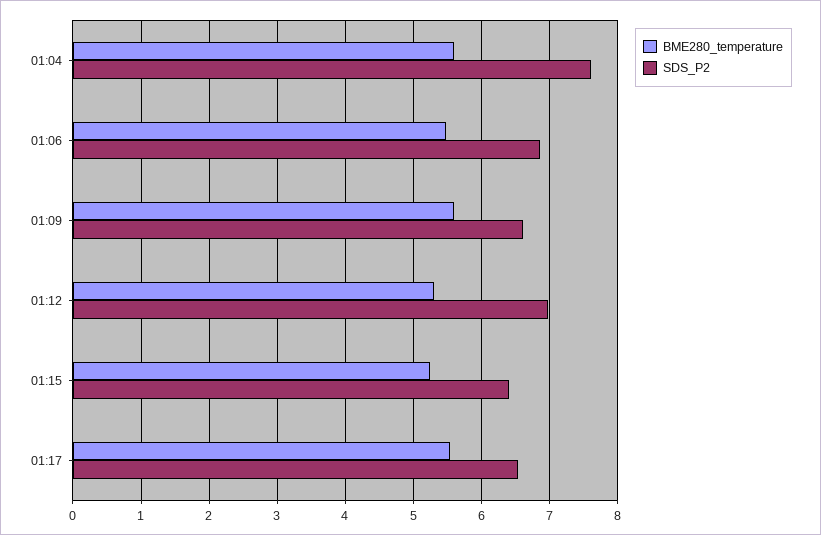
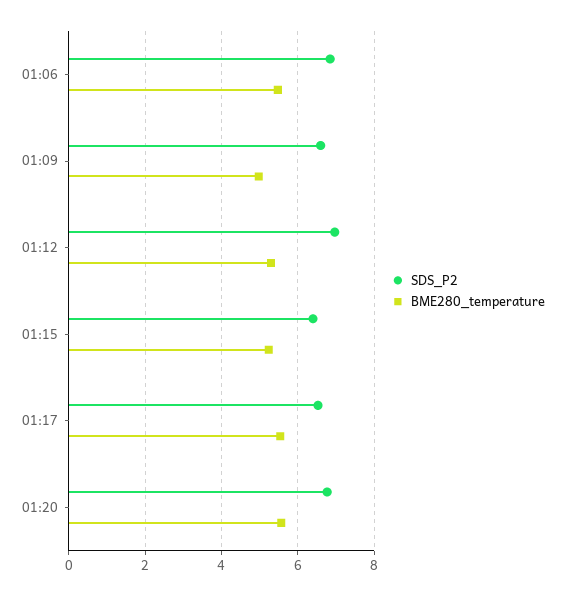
BME280_temperature, 01:04: 5.6 -> none
SDS_P2, 01:04: 7.6 -> none
BME280_temperature, 01:09: 5.6 -> 5
SDS_P2, 01:20: none -> 6.8
BME280_temperature, 01:20: none -> 5.6

